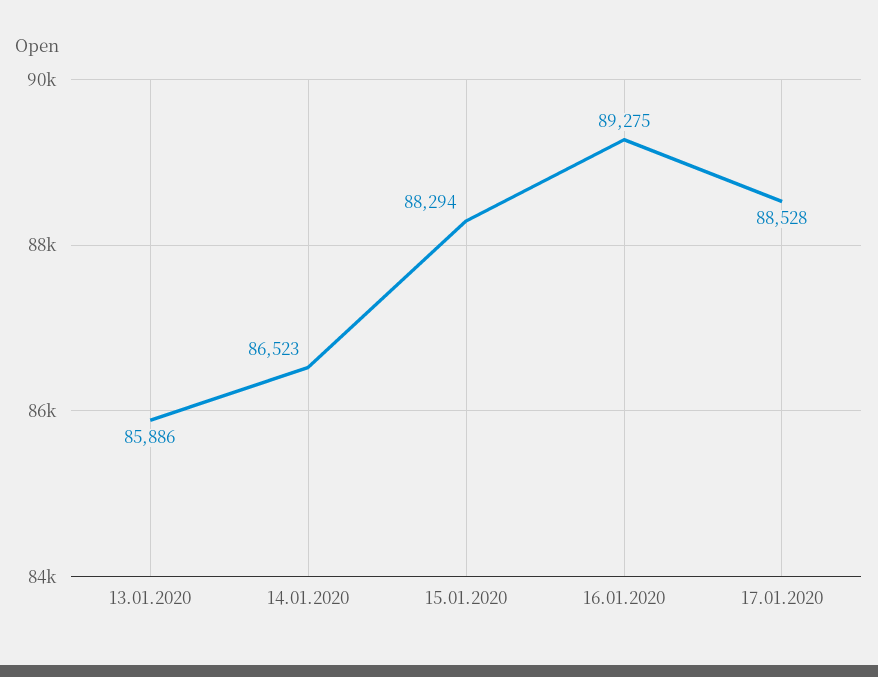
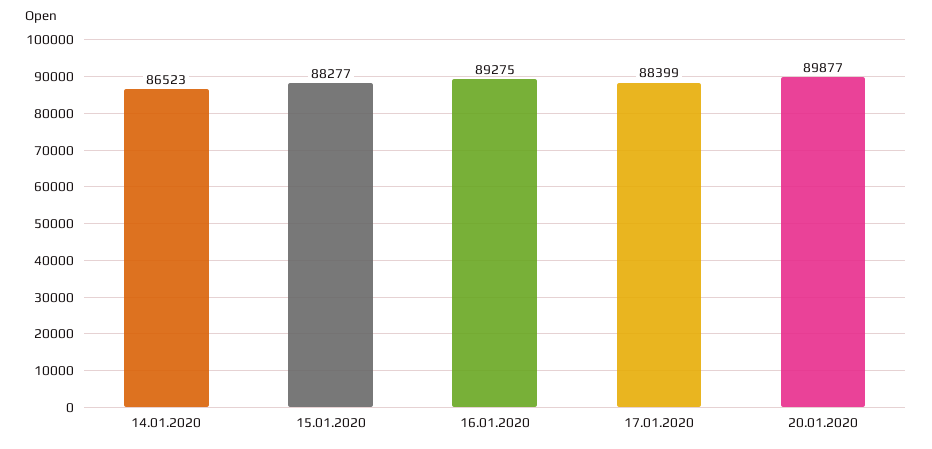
13.01.2020: 85886 -> none
15.01.2020: 88294 -> 88277
17.01.2020: 88528 -> 88399
20.01.2020: none -> 89877

